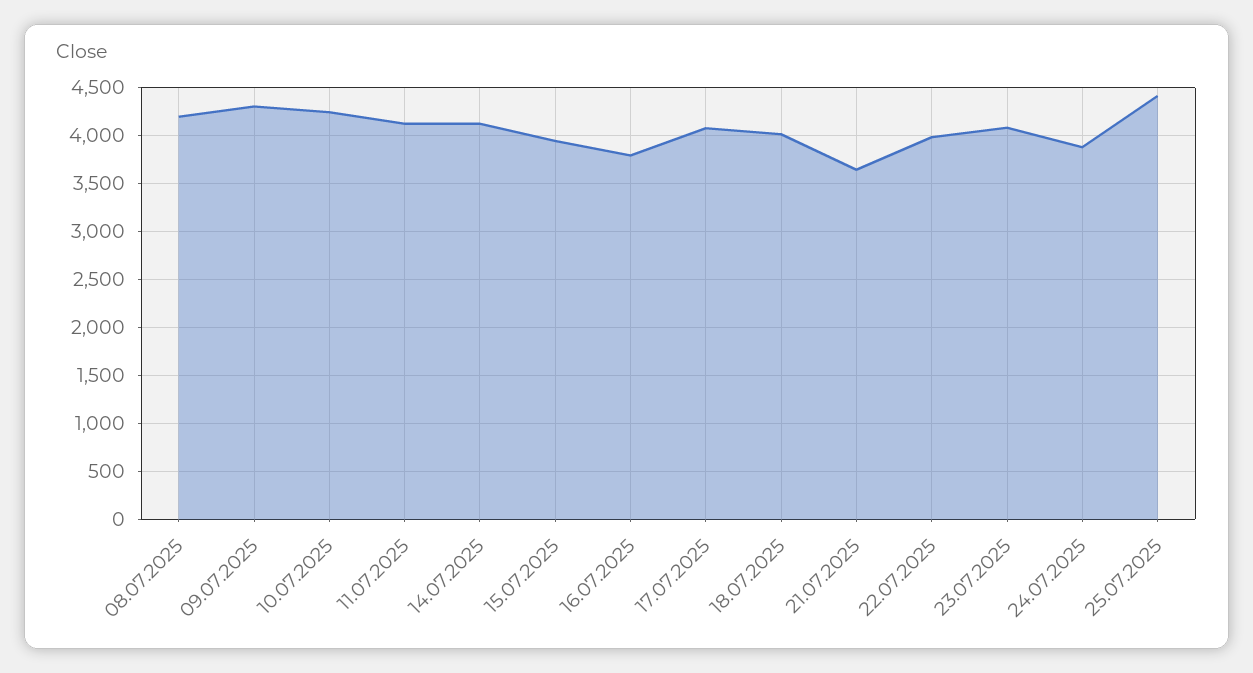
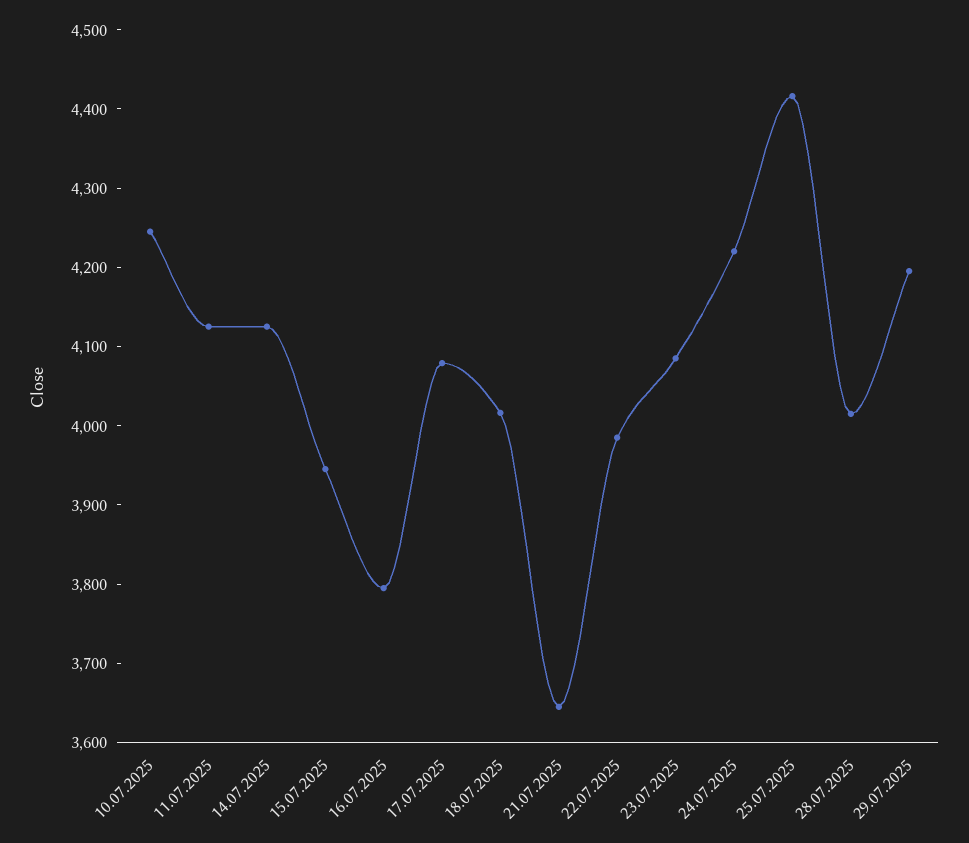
08.07.2025: 4200 -> none
09.07.2025: 4300 -> none
24.07.2025: 3900 -> 4220
28.07.2025: none -> 4020
29.07.2025: none -> 4200

